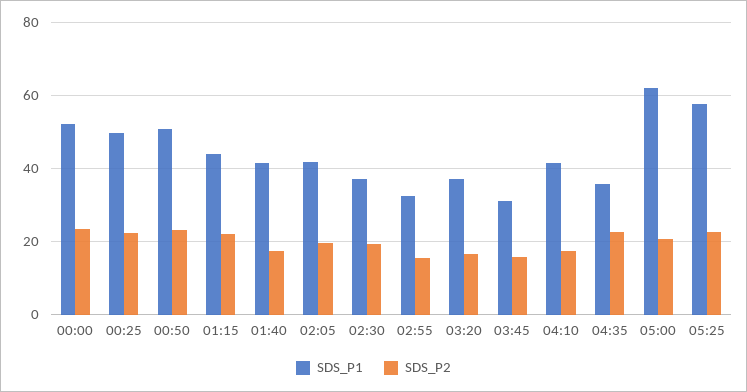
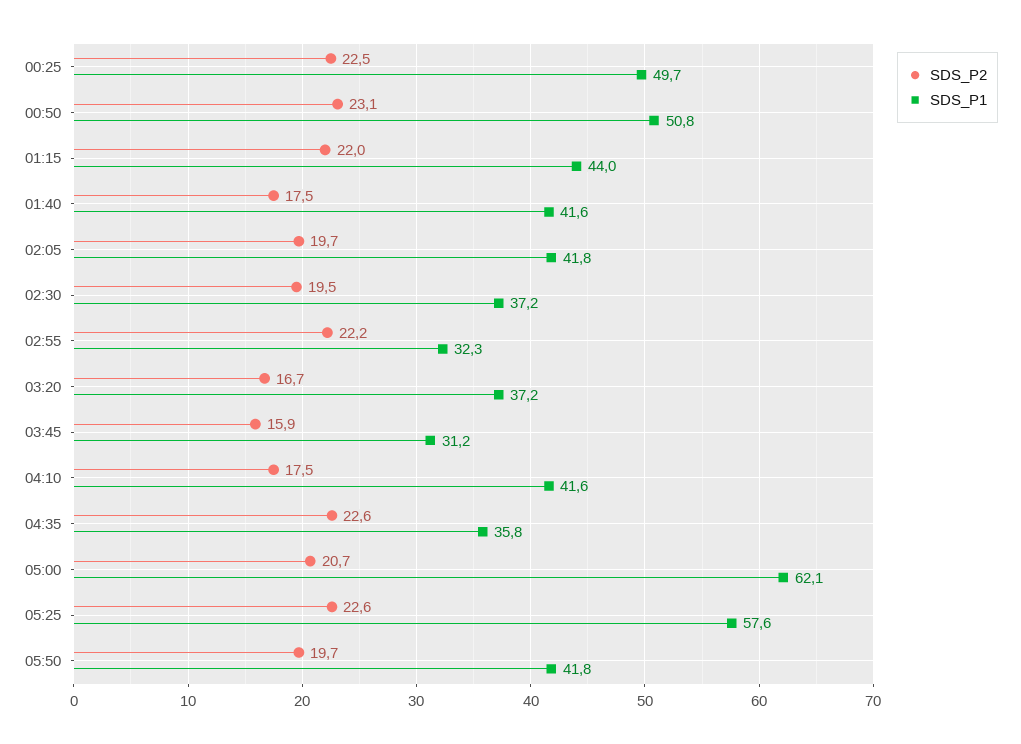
SDS_P1, 00:00: 52 -> none
SDS_P2, 00:00: 24 -> none
SDS_P2, 02:55: 16 -> 22.2
SDS_P2, 05:50: none -> 19.7
SDS_P1, 05:50: none -> 41.8

